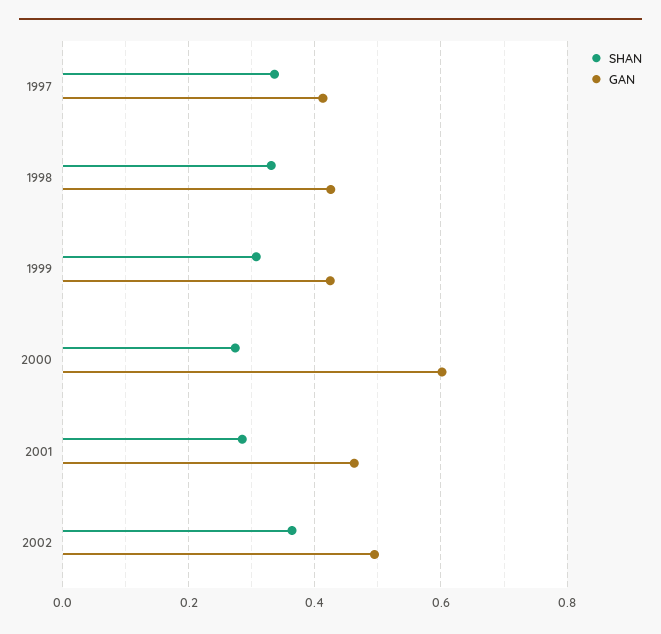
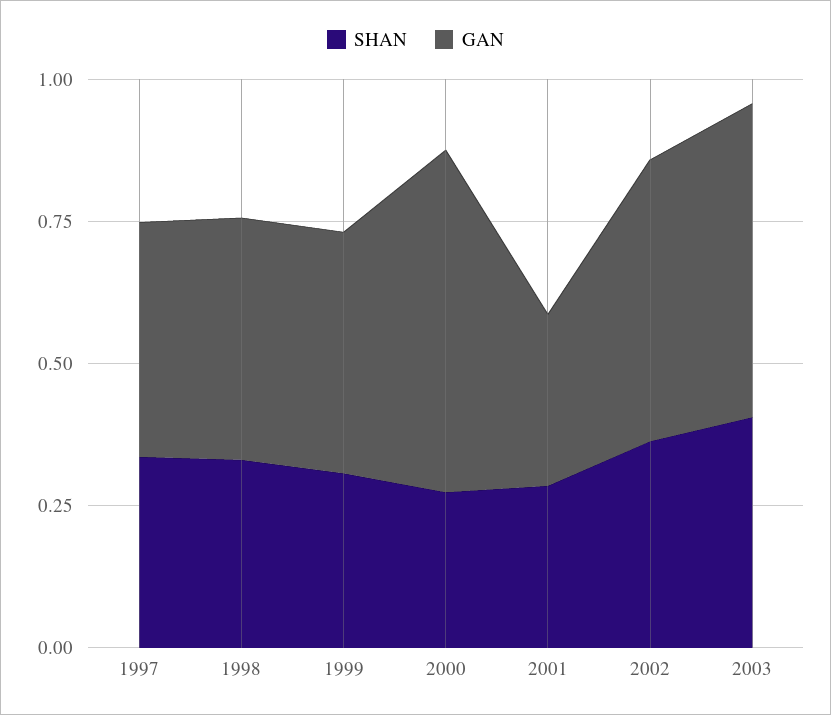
GAN, 2001: 0.46 -> 0.3
SHAN, 2003: none -> 0.4
GAN, 2003: none -> 0.55

